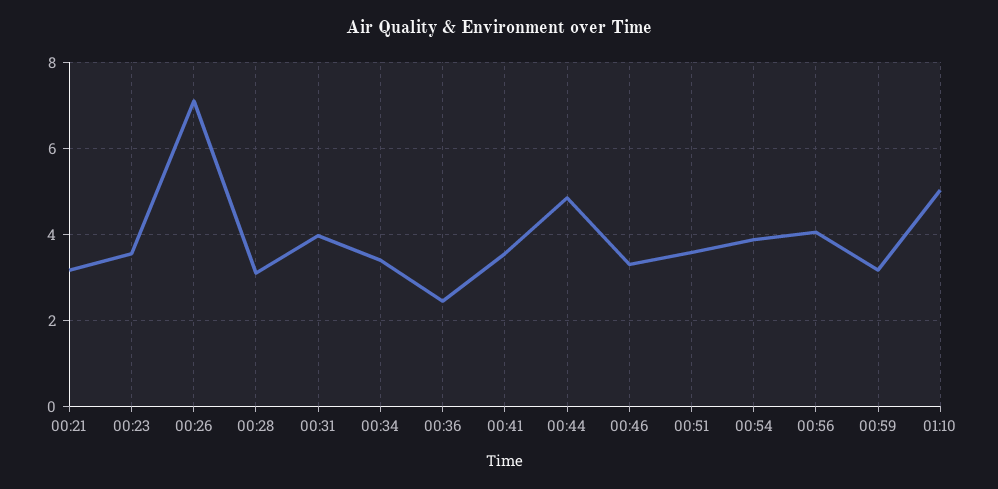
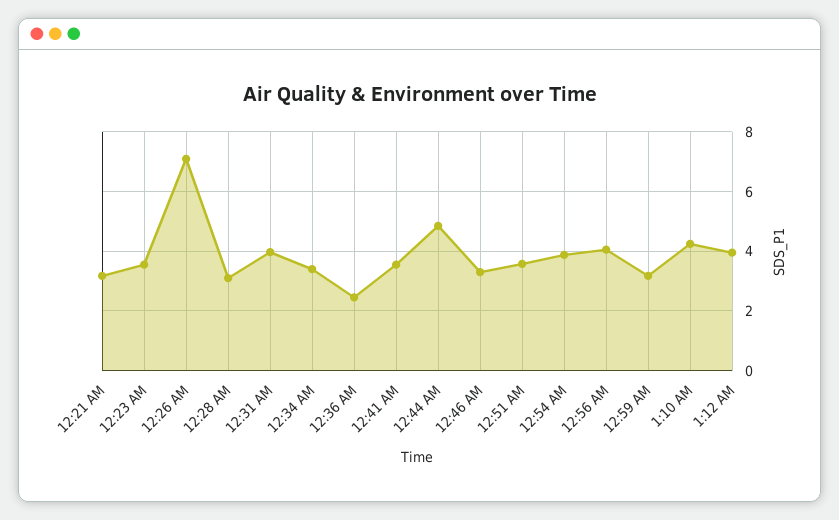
01:10: 5 -> 4.25
1:12 AM: none -> 4

